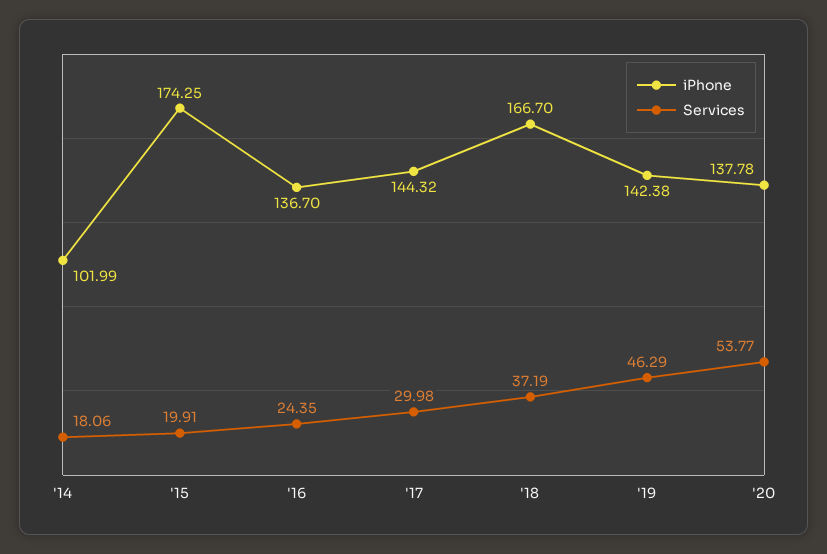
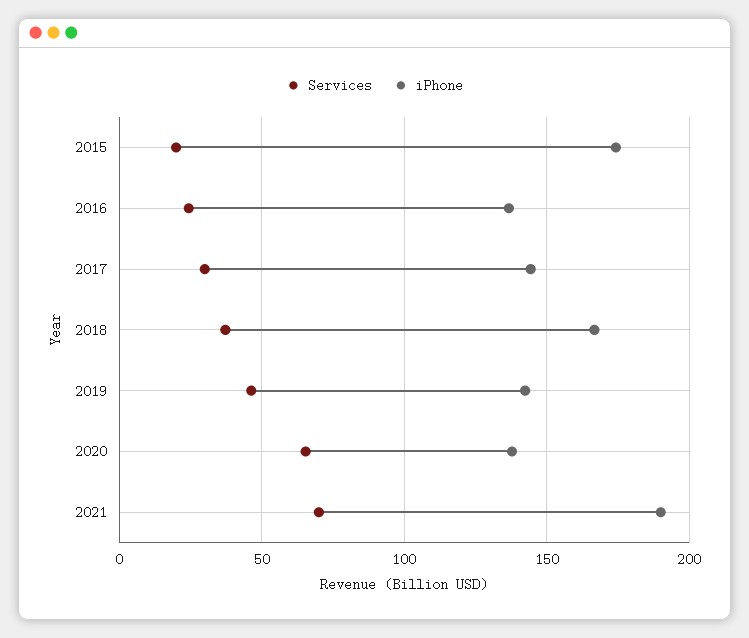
iPhone, '14: 101.99 -> none
Services, '14: 18.06 -> none
Services, '20: 53.77 -> 65
Services, 2021: none -> 70
iPhone, 2021: none -> 190

